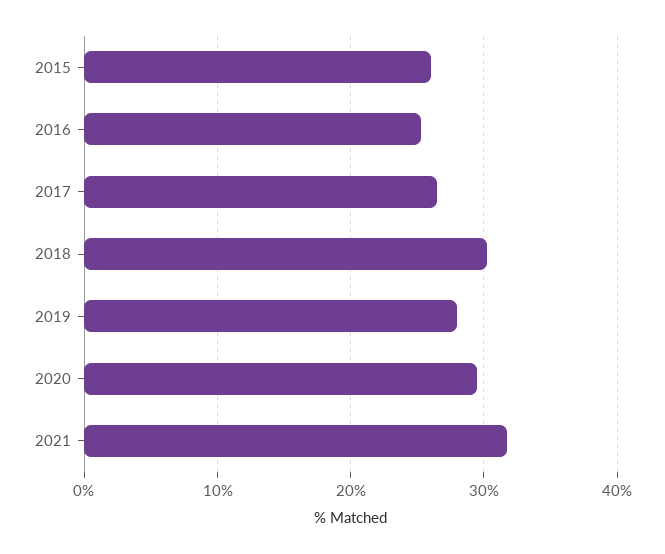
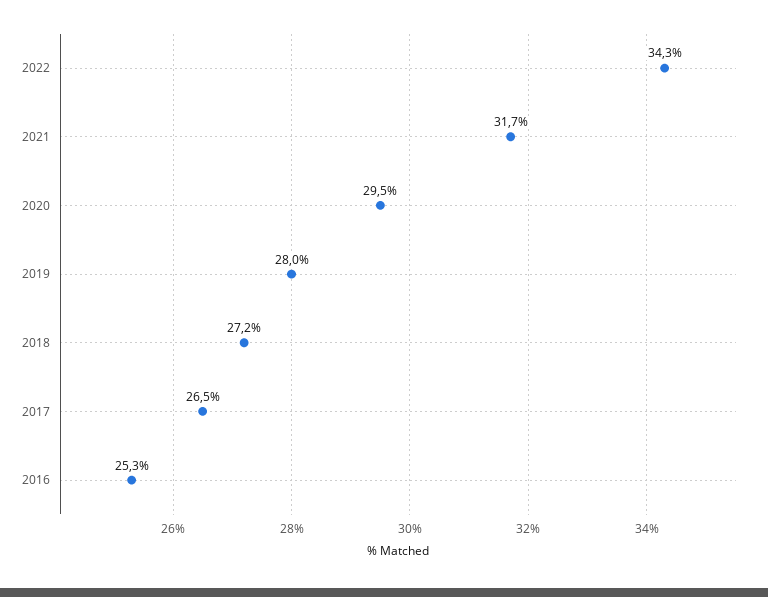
2015: 26 -> none
2018: 30 -> 27.2
2022: none -> 34.3

